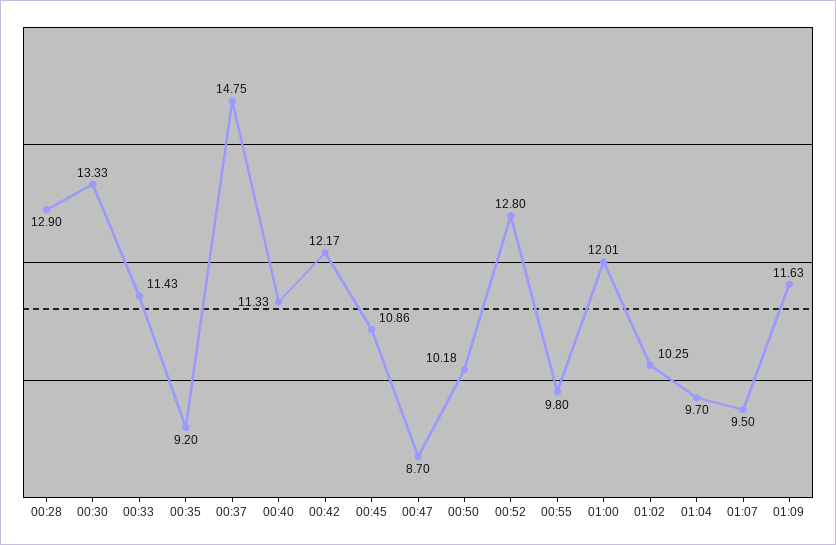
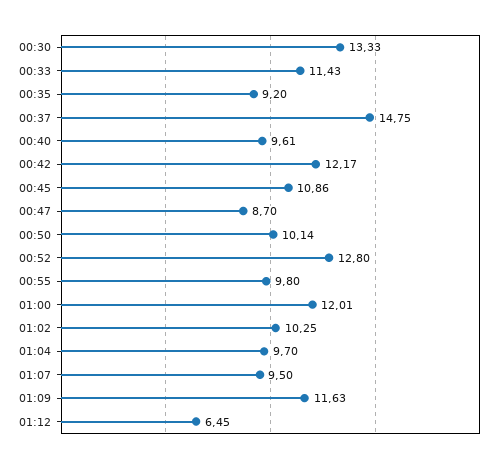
00:28: 12.9 -> none
00:40: 11.33 -> 9.61
00:50: 10.18 -> 10.14
01:12: none -> 6.45

